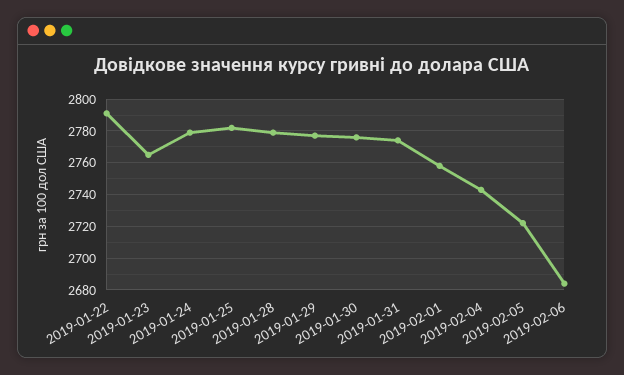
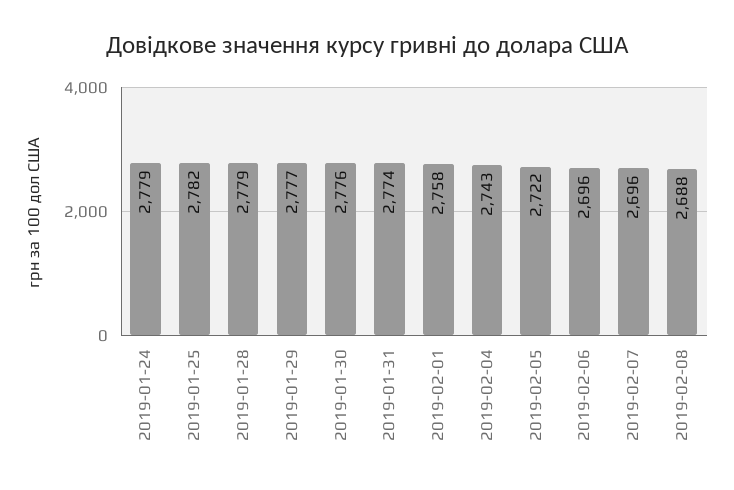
2019-01-22: 2790 -> none
2019-01-23: 2765 -> none
2019-02-06: 2685 -> 2696
2019-02-07: none -> 2696
2019-02-08: none -> 2688

